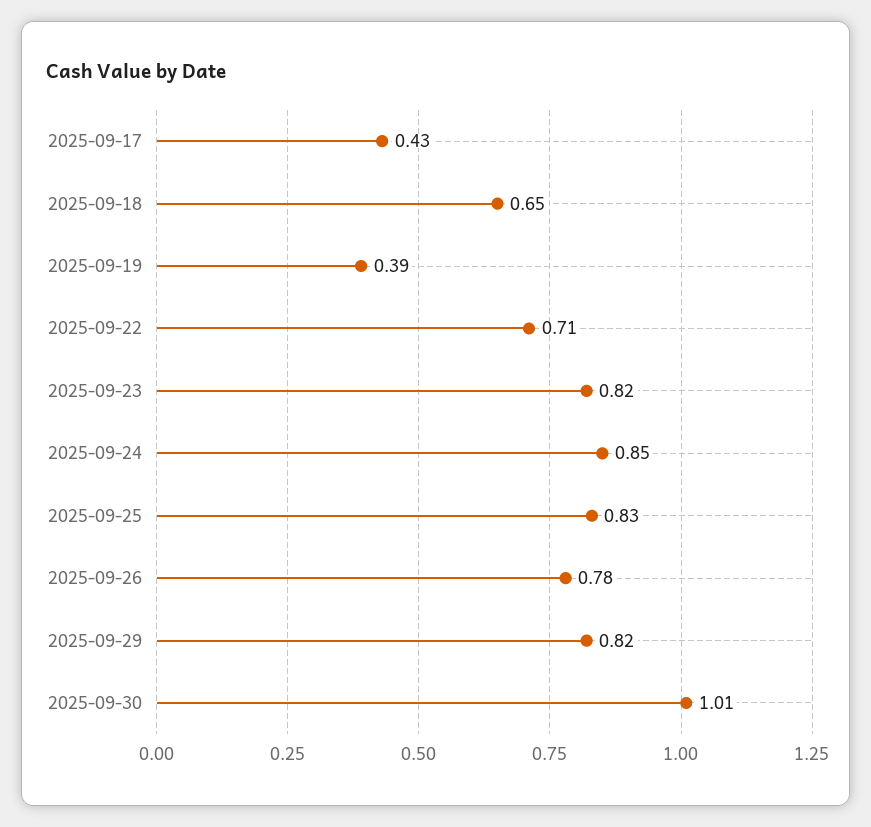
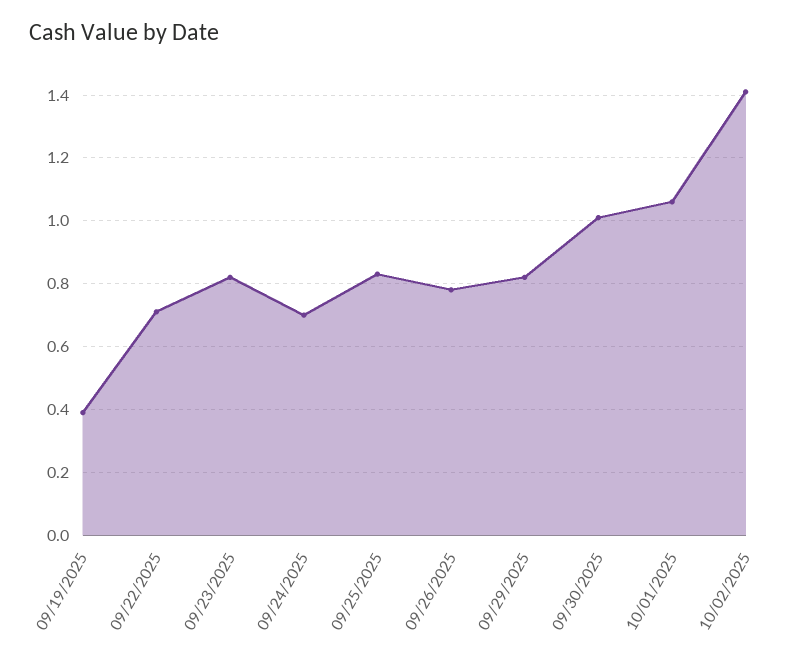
2025-09-17: 0.43 -> none
2025-09-18: 0.65 -> none
2025-09-24: 0.85 -> 0.7
10/01/2025: none -> 1.05
10/02/2025: none -> 1.4

